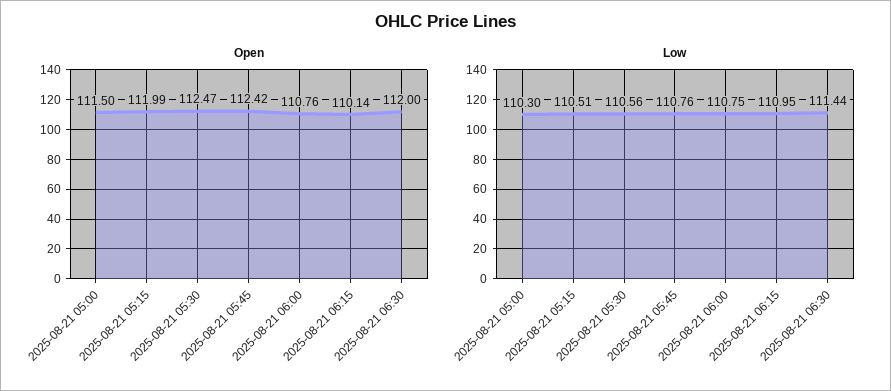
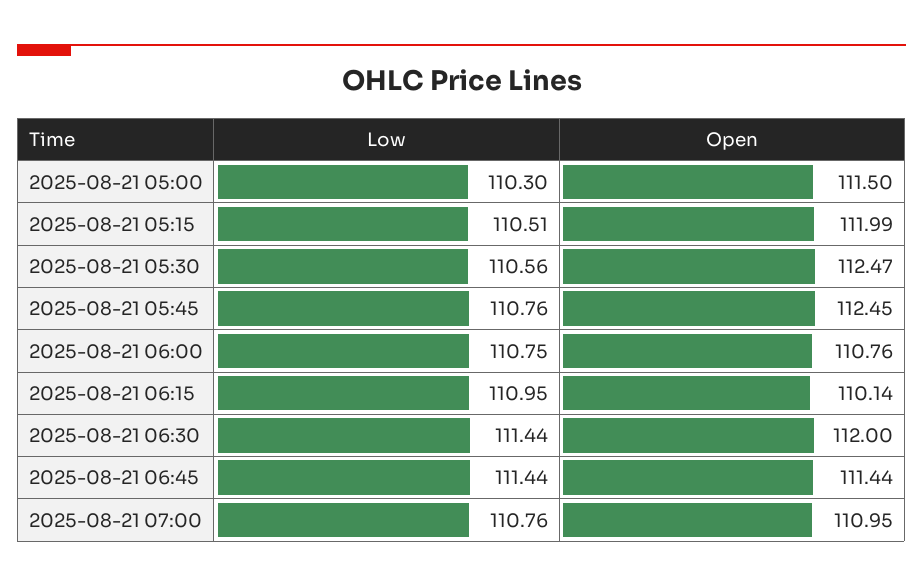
Open, 2025-08-21 05:45: 112.42 -> 112.45
Low, 2025-08-21 06:45: none -> 111.44
Open, 2025-08-21 06:45: none -> 111.44
Low, 2025-08-21 07:00: none -> 110.76
Open, 2025-08-21 07:00: none -> 110.95

